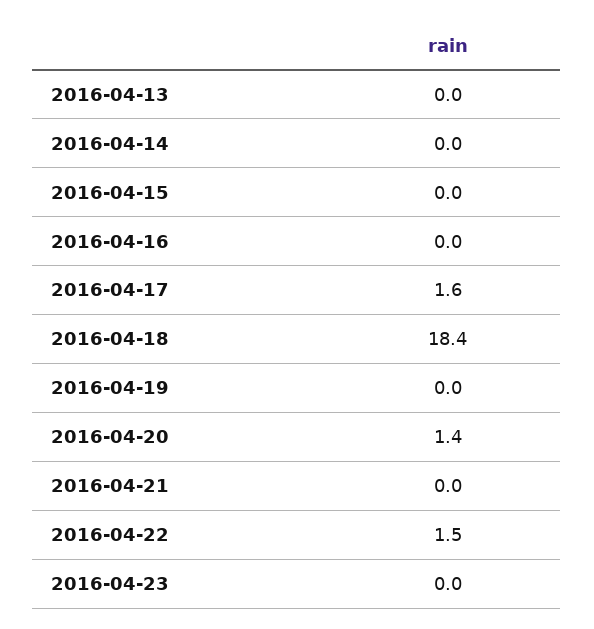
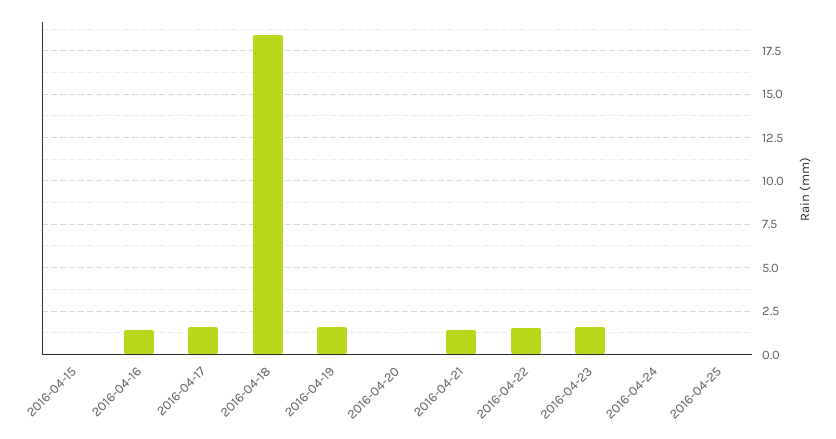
2016-04-13: 0 -> none
2016-04-14: 0 -> none
2016-04-16: 0 -> 1.5
2016-04-19: 0 -> 1.5
2016-04-20: 1.4 -> 0
2016-04-21: 0 -> 1.5
2016-04-23: 0 -> 1.5
2016-04-24: none -> 0
2016-04-25: none -> 0

